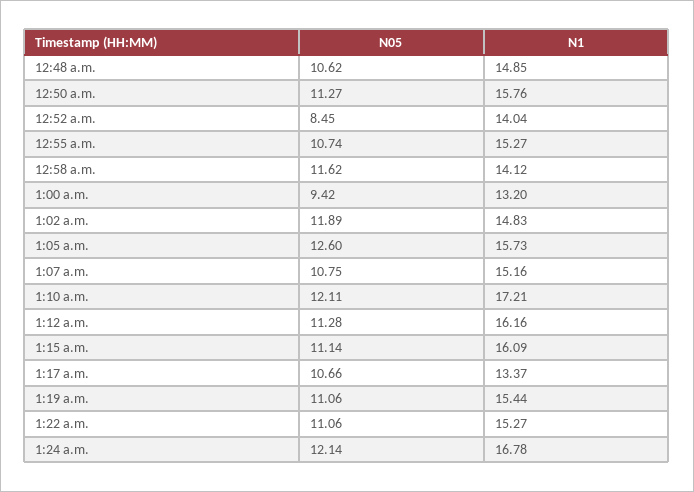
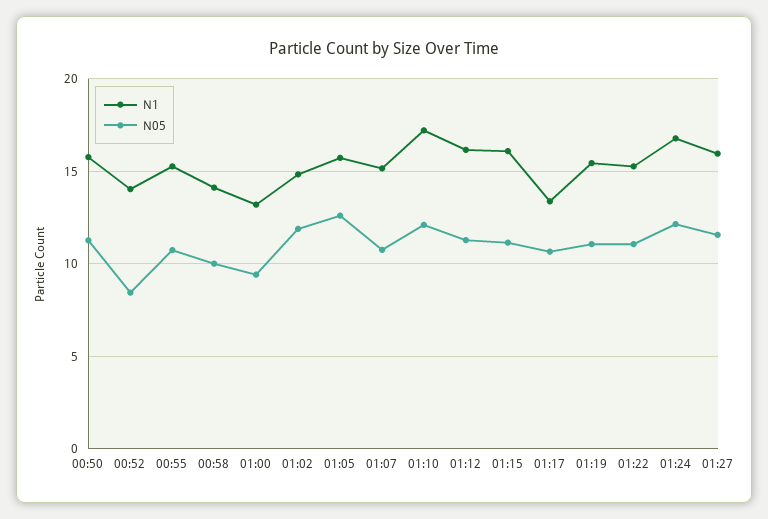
N05, 12:48 a.m.: 10.62 -> none
N1, 12:48 a.m.: 14.85 -> none
N05, 12:58 a.m.: 11.62 -> 10
N1, 01:27: none -> 16
N05, 01:27: none -> 11.5

